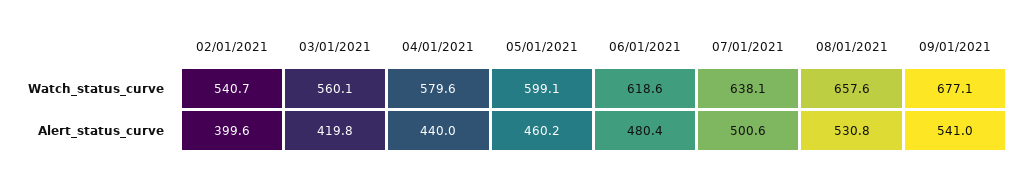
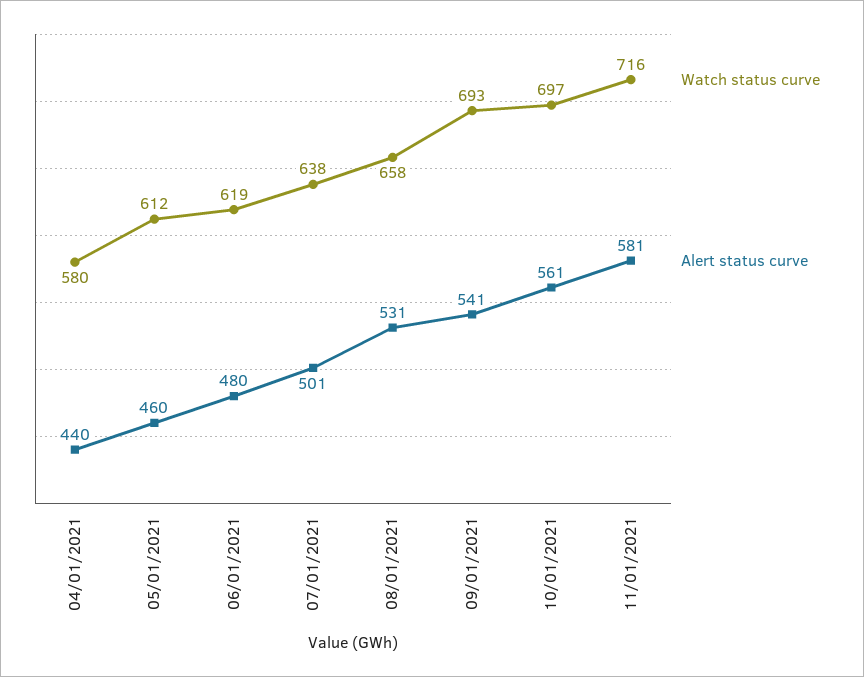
Watch_status_curve, 02/01/2021: 540.7 -> none
Watch_status_curve, 03/01/2021: 560.1 -> none
Watch_status_curve, 05/01/2021: 599.1 -> 612
Watch_status_curve, 09/01/2021: 677.1 -> 693
Alert_status_curve, 02/01/2021: 399.6 -> none
Alert_status_curve, 03/01/2021: 419.8 -> none
Watch_status_curve, 10/01/2021: none -> 697
Alert_status_curve, 10/01/2021: none -> 561
Watch_status_curve, 11/01/2021: none -> 716
Alert_status_curve, 11/01/2021: none -> 581

